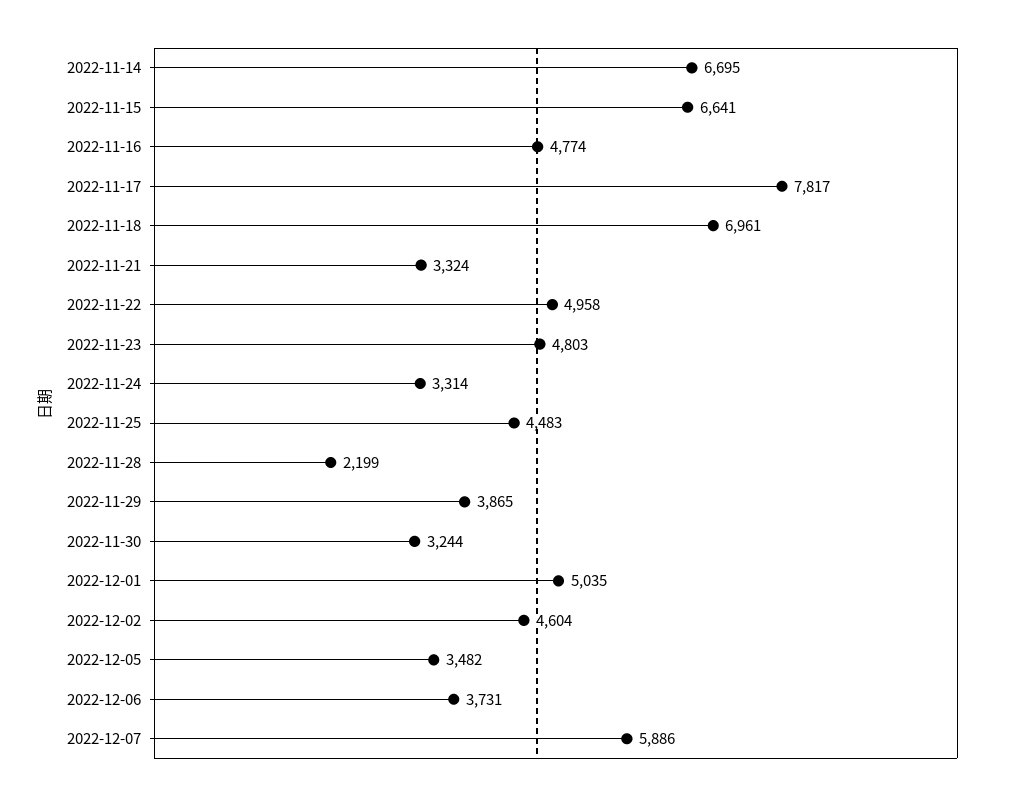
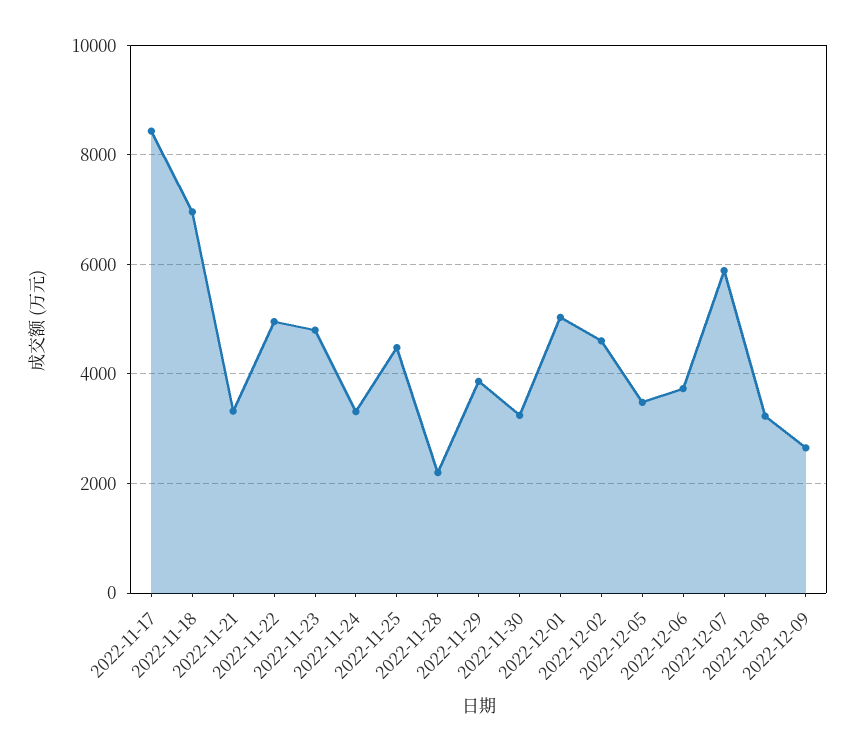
2022-11-14: 6695 -> none
2022-11-15: 6641 -> none
2022-11-16: 4774 -> none
2022-11-17: 7817 -> 8400
2022-12-08: none -> 3200
2022-12-09: none -> 2600

